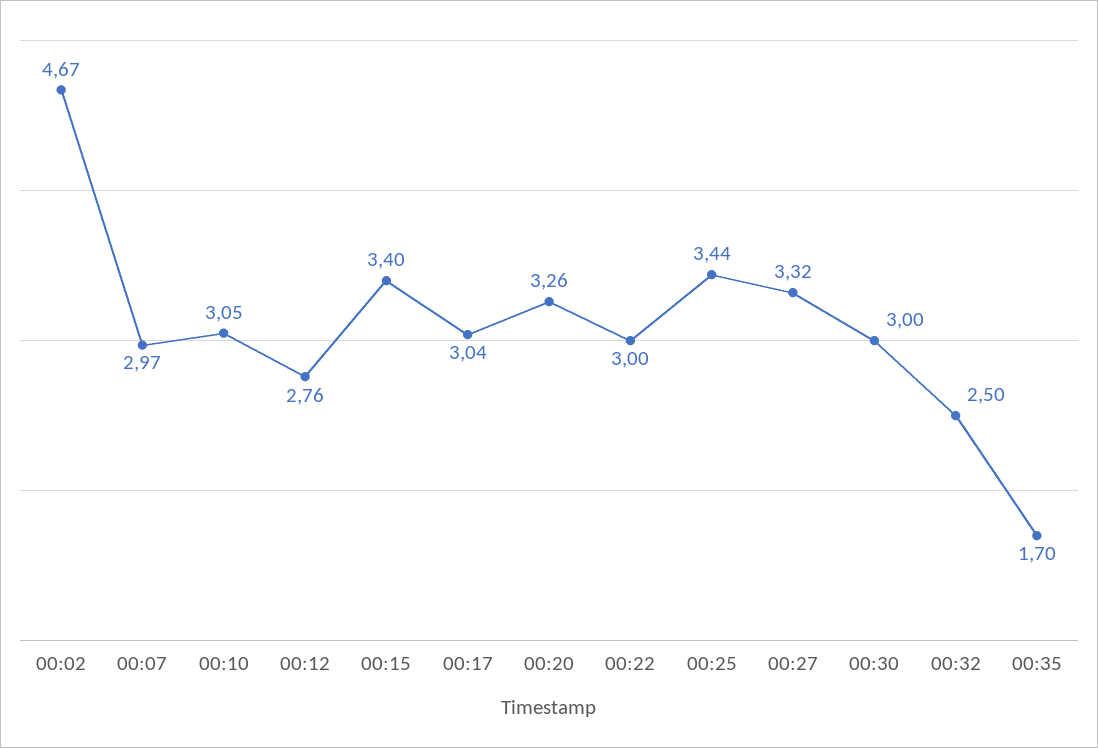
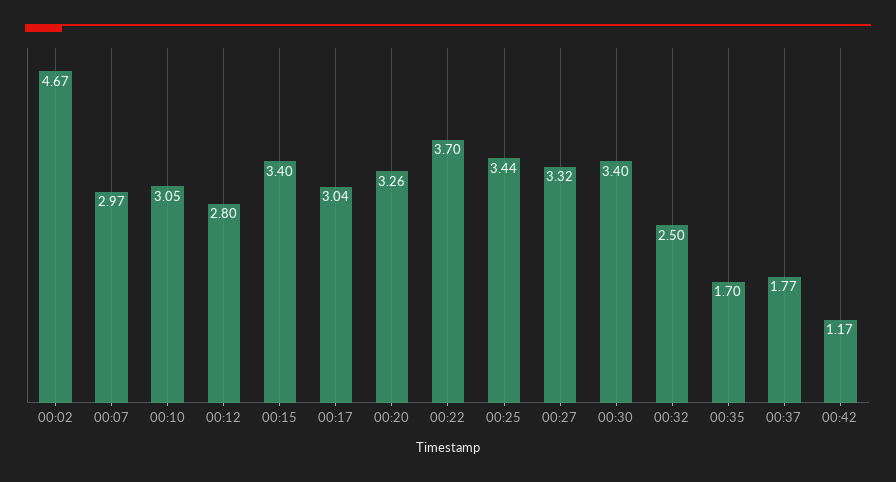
00:12: 2.76 -> 2.8
00:22: 3 -> 3.7
00:30: 3 -> 3.4
00:37: none -> 1.77
00:42: none -> 1.17

